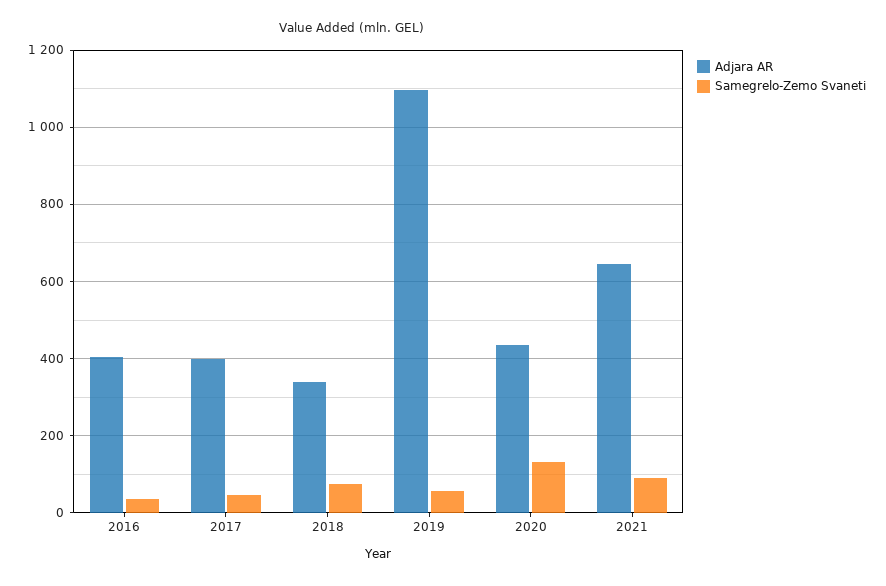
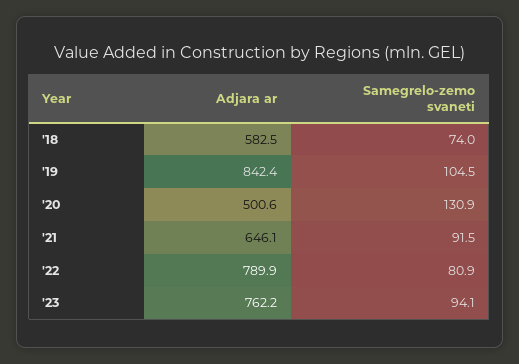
Adjara AR, 2016: 400 -> none
Samegrelo-Zemo Svaneti, 2016: 40 -> none
Adjara AR, 2017: 400 -> none
Samegrelo-Zemo Svaneti, 2017: 40 -> none
Adjara AR, 2018: 340 -> 582.5
Adjara AR, 2019: 1100 -> 842.4
Samegrelo-Zemo Svaneti, 2019: 60 -> 104.5
Adjara AR, 2020: 440 -> 500.6
Adjara AR, '22: none -> 789.9
Samegrelo-Zemo Svaneti, '22: none -> 80.9
Adjara AR, '23: none -> 762.2
Samegrelo-Zemo Svaneti, '23: none -> 94.1

